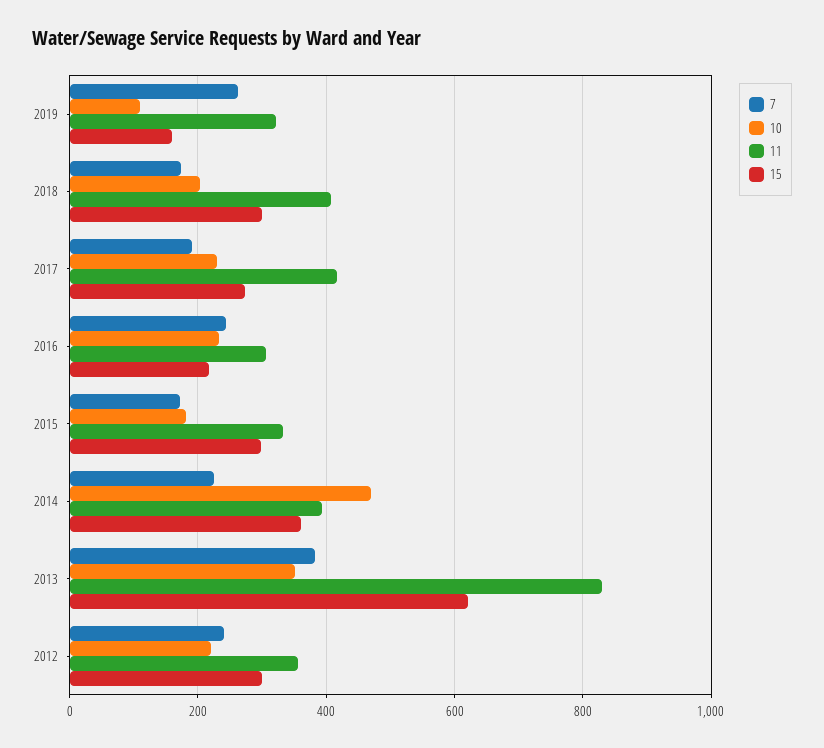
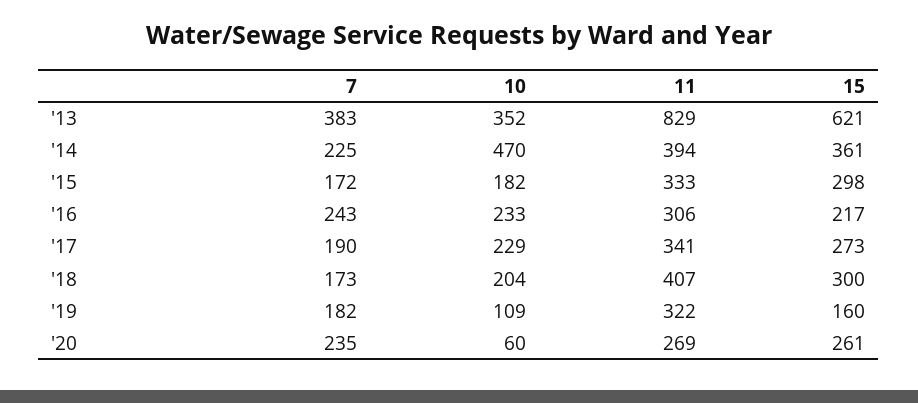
7, 2019: 260 -> 182
11, 2017: 420 -> 341
7, 2012: 240 -> none
10, 2012: 220 -> none
11, 2012: 360 -> none
15, 2012: 300 -> none
7, '20: none -> 235
10, '20: none -> 60
11, '20: none -> 269
15, '20: none -> 261

